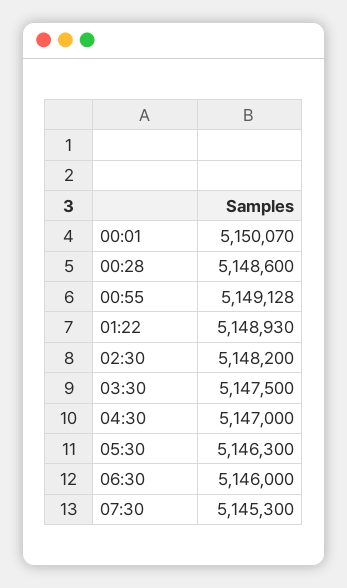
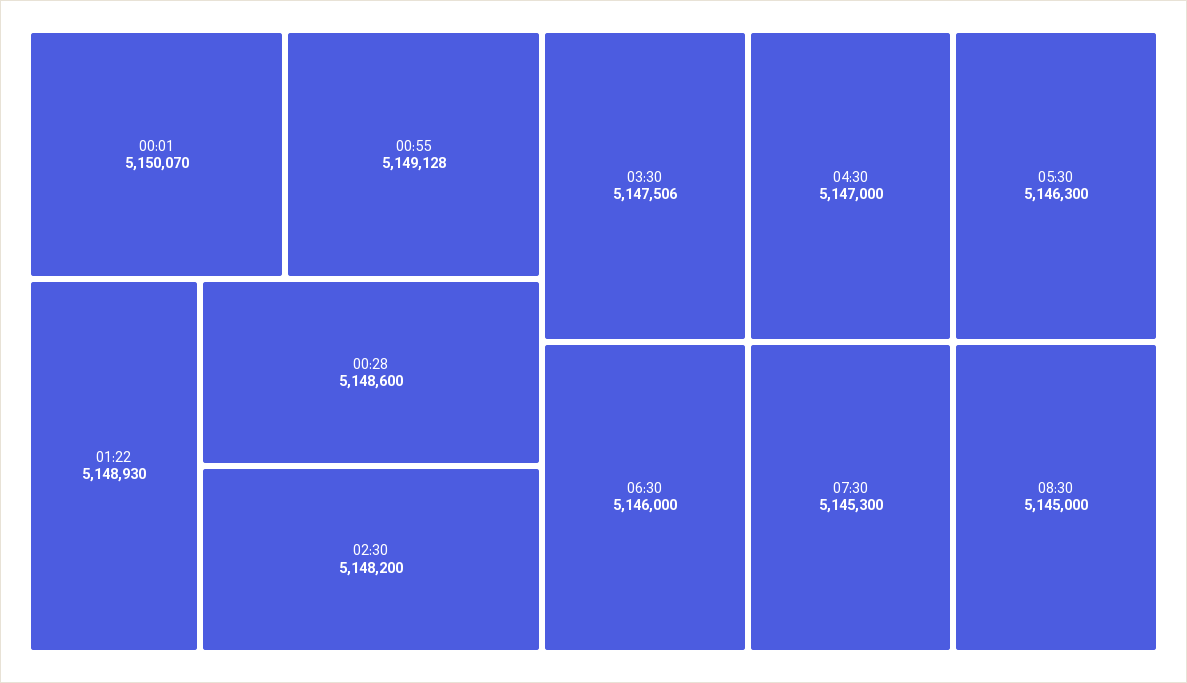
03:30: 5147500 -> 5147506
08:30: none -> 5145000

